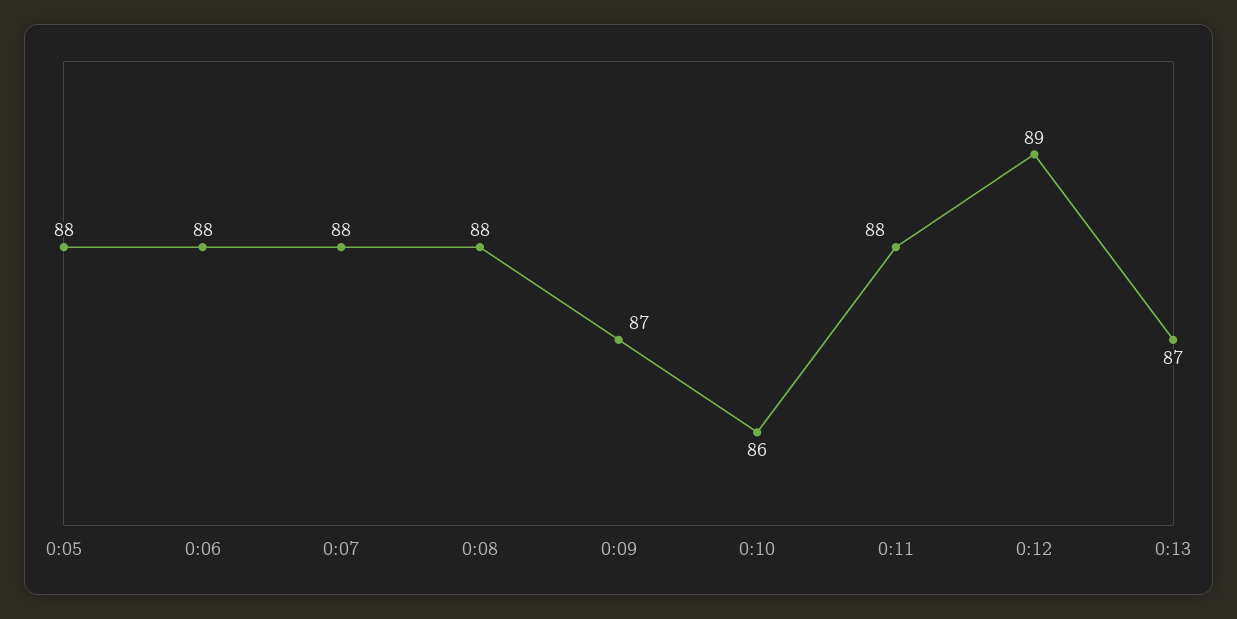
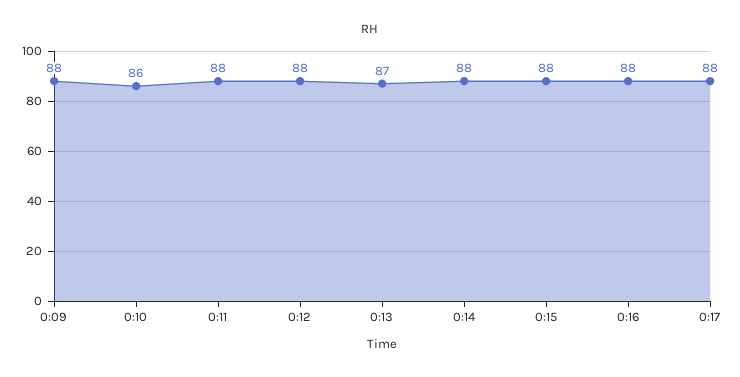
0:05: 88 -> none
0:06: 88 -> none
0:07: 88 -> none
0:08: 88 -> none
0:09: 87 -> 88
0:12: 89 -> 88
0:14: none -> 88
0:15: none -> 88
0:16: none -> 88
0:17: none -> 88

